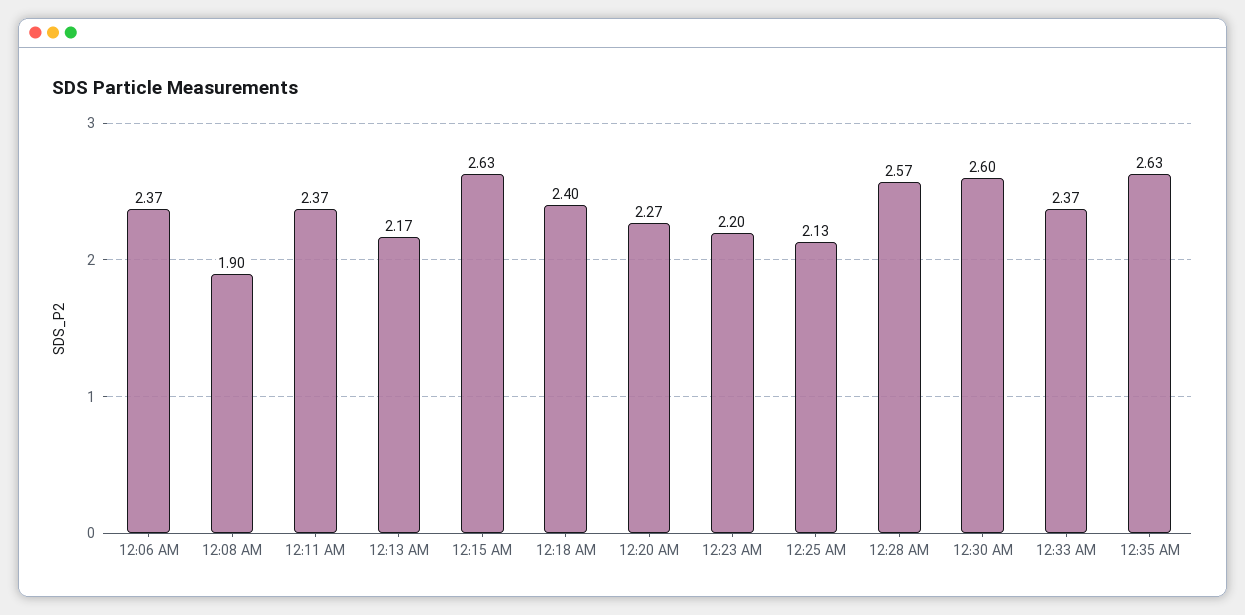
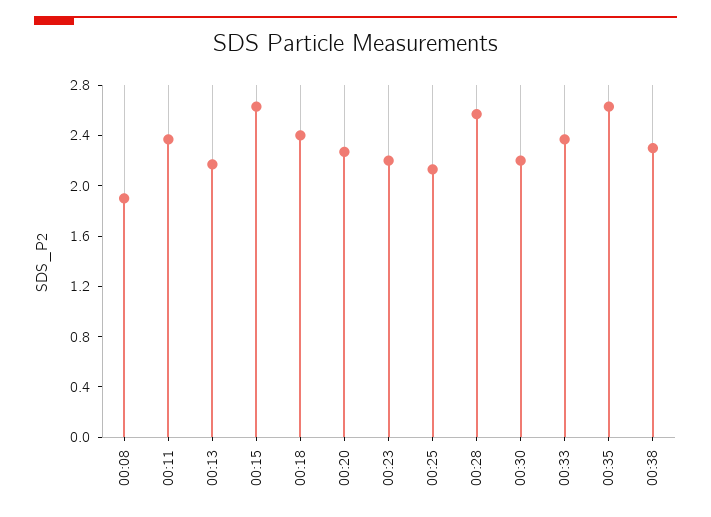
12:06 AM: 2.37 -> none
12:30 AM: 2.6 -> 2.2
00:38: none -> 2.3

